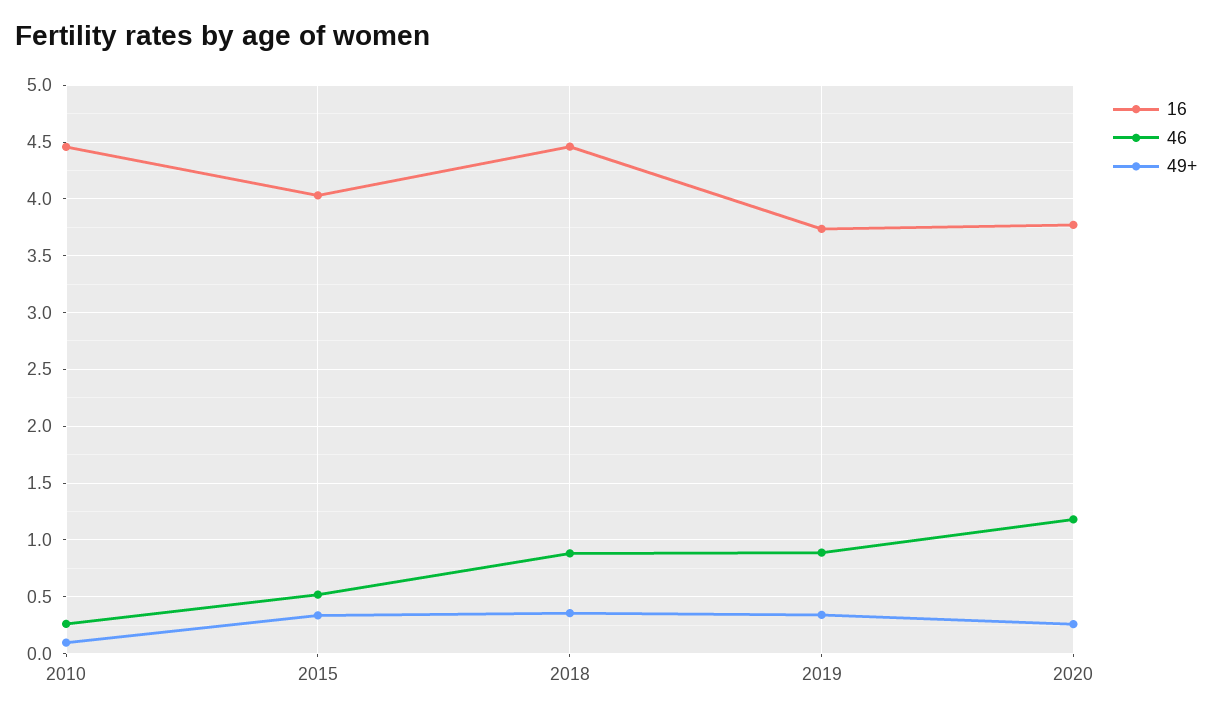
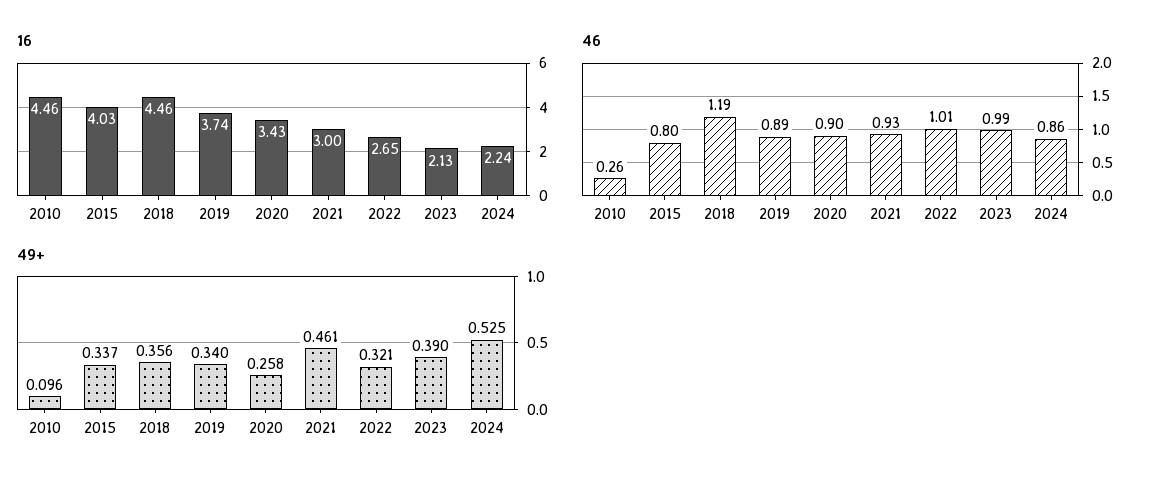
46, 2015: 0.5 -> 0.8
46, 2018: 0.9 -> 1.19
16, 2020: 3.8 -> 3.43
46, 2020: 1.2 -> 0.9
16, 2021: none -> 3
16, 2022: none -> 2.65
16, 2023: none -> 2.13
16, 2024: none -> 2.24
46, 2021: none -> 0.93
46, 2022: none -> 1.01
46, 2023: none -> 0.99
46, 2024: none -> 0.86
49+, 2021: none -> 0.461
49+, 2022: none -> 0.321
49+, 2023: none -> 0.39
49+, 2024: none -> 0.525

